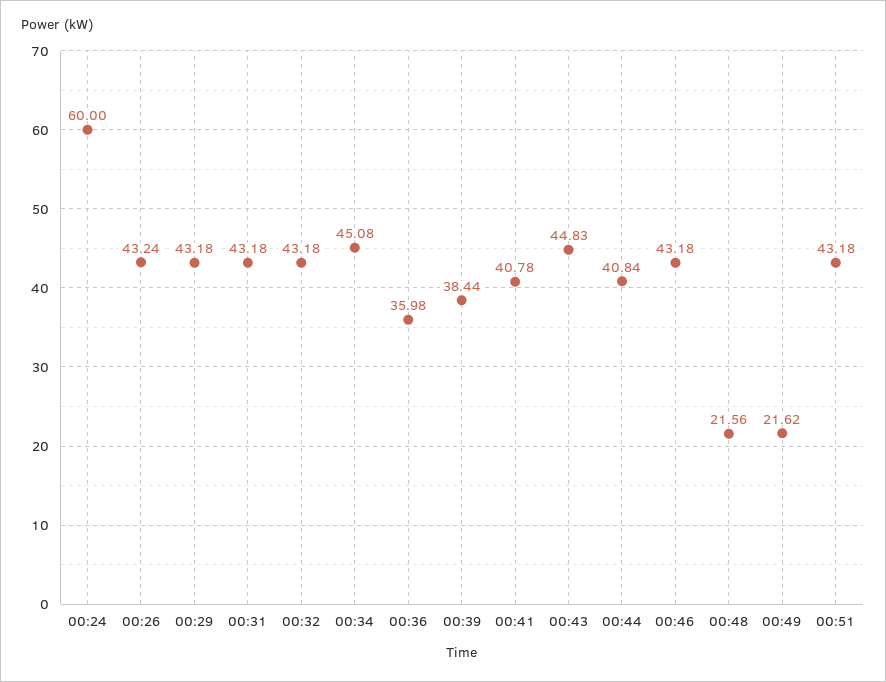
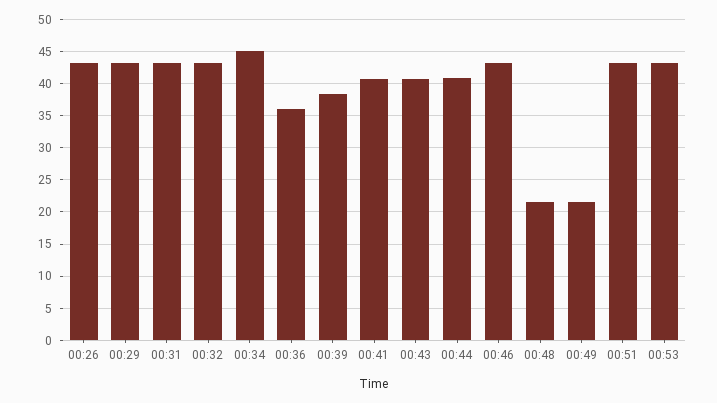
00:24: 60 -> none
00:43: 44.83 -> 41
00:53: none -> 43

